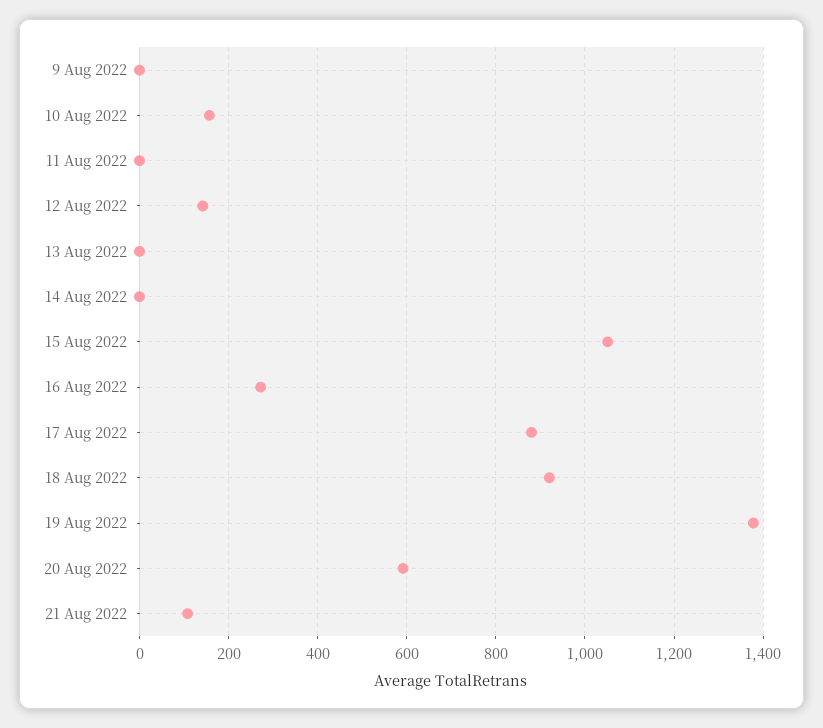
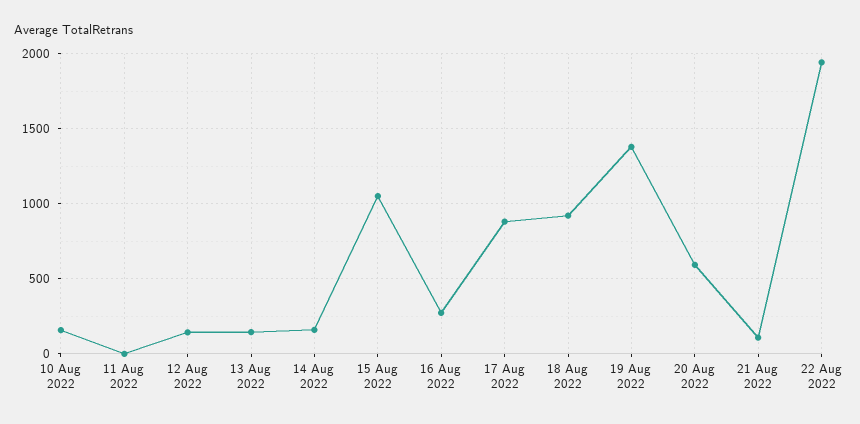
9 Aug 2022: 0 -> none
13 Aug 2022: 0 -> 150
14 Aug 2022: 0 -> 150
22 Aug 2022: none -> 1950

